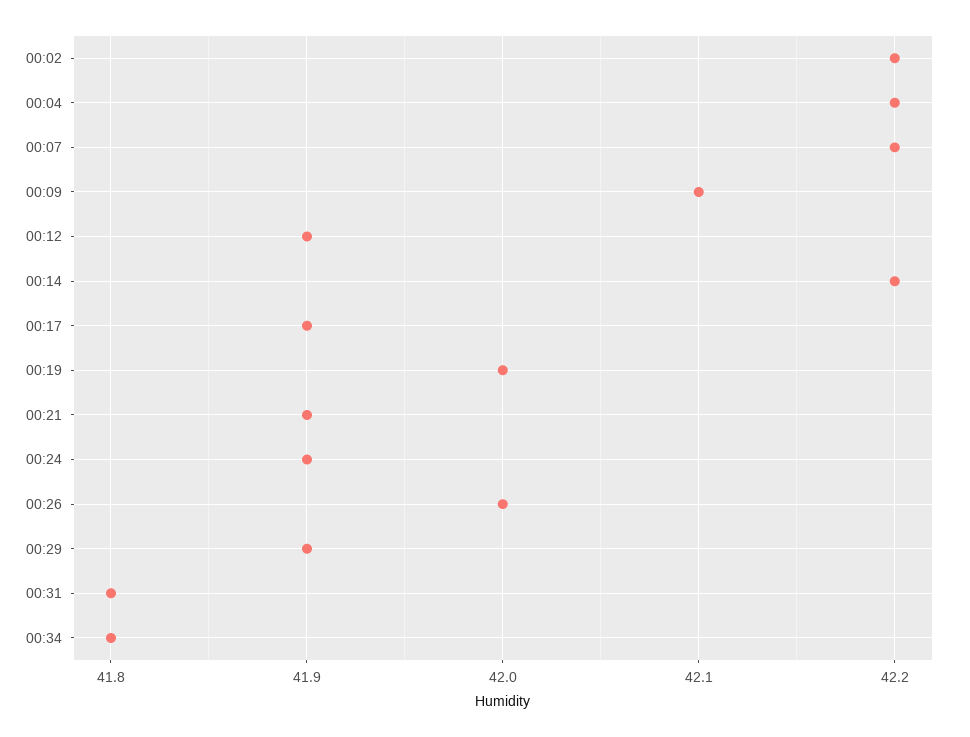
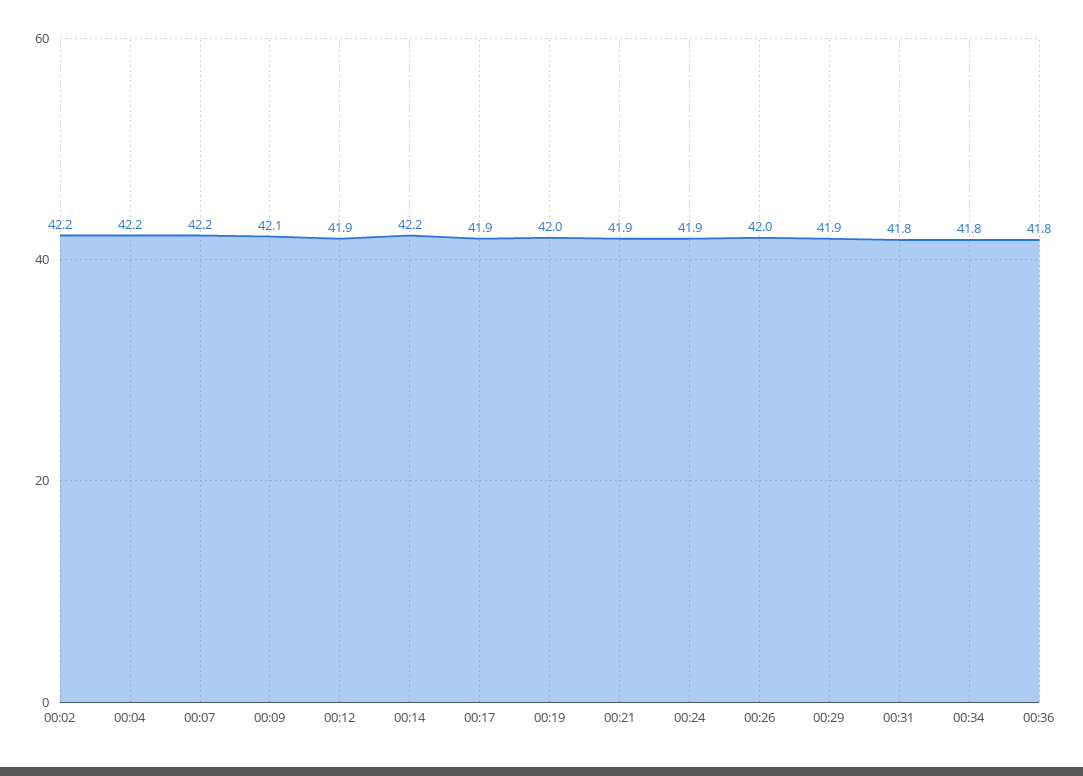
00:36: none -> 41.8

